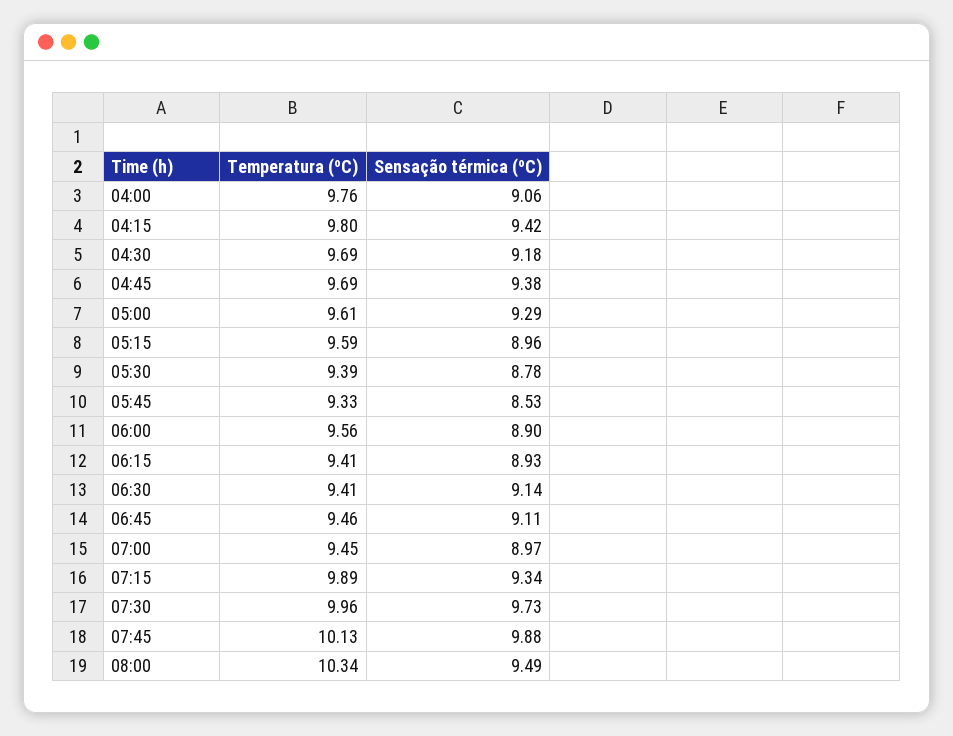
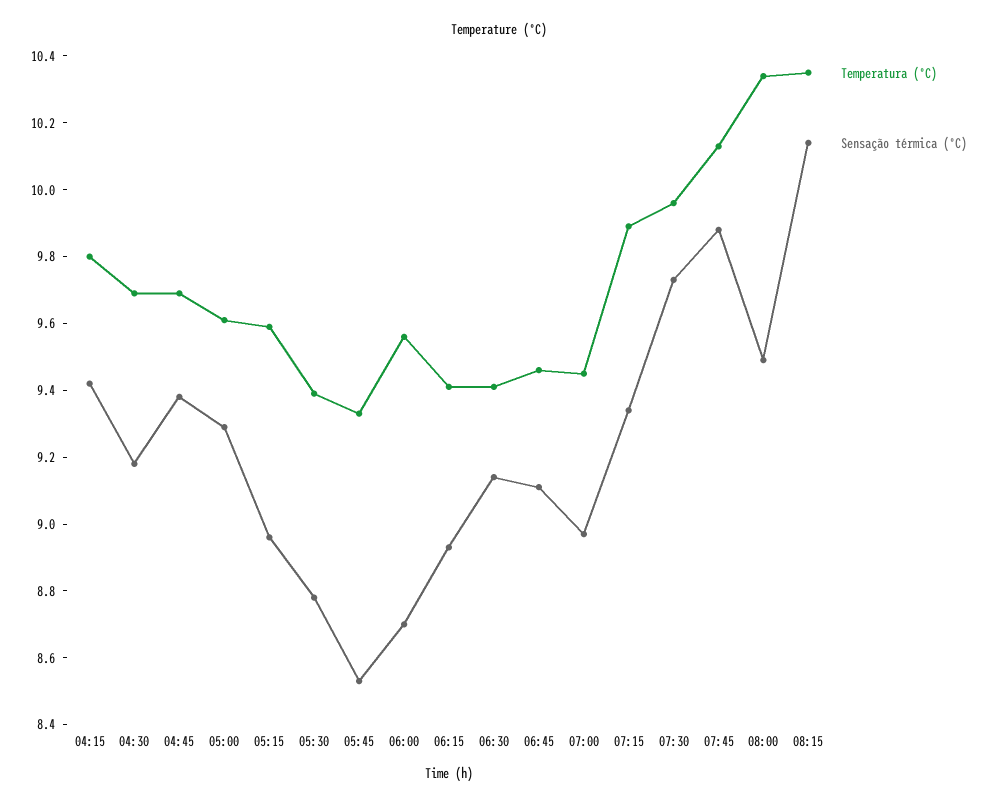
Temperatura (ºC), 04:00: 9.76 -> none
Sensação térmica (ºC), 04:00: 9.06 -> none
Sensação térmica (ºC), 06:00: 8.9 -> 8.7
Temperatura (ºC), 08:15: none -> 10.35
Sensação térmica (ºC), 08:15: none -> 10.15

